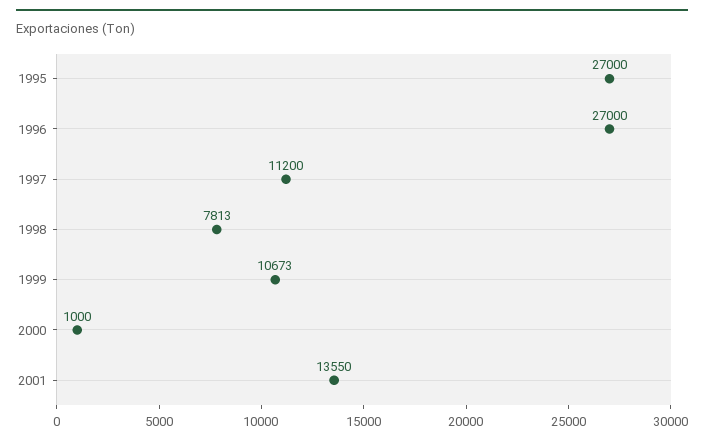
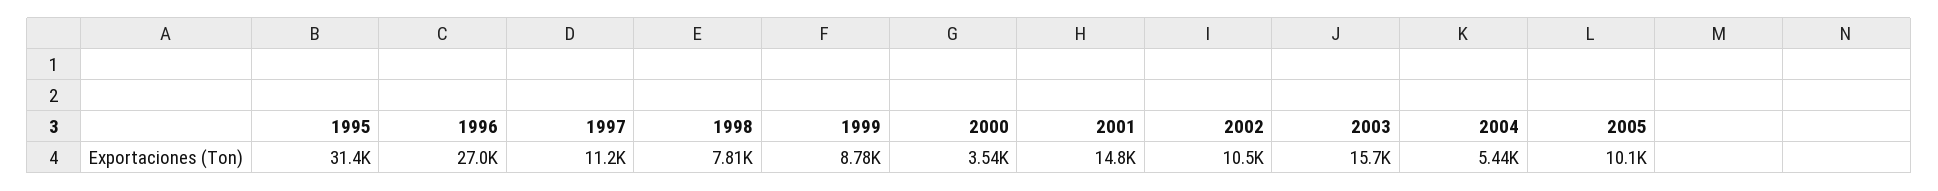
1995: 27000 -> 31400
1999: 10673 -> 8780
2000: 1000 -> 3540
2001: 13550 -> 14800
2002: none -> 10500
2003: none -> 15700
2004: none -> 5440
2005: none -> 10100

